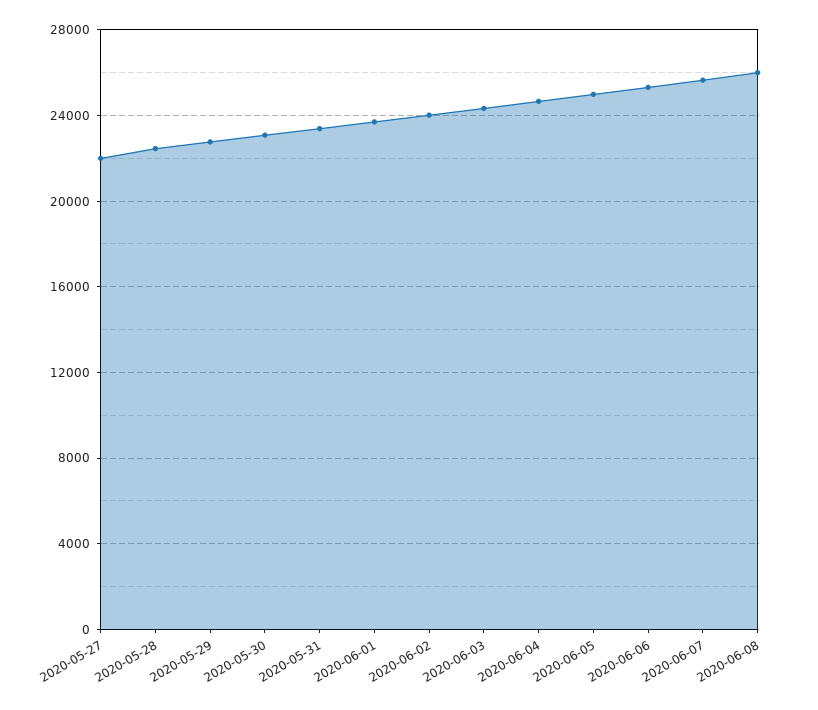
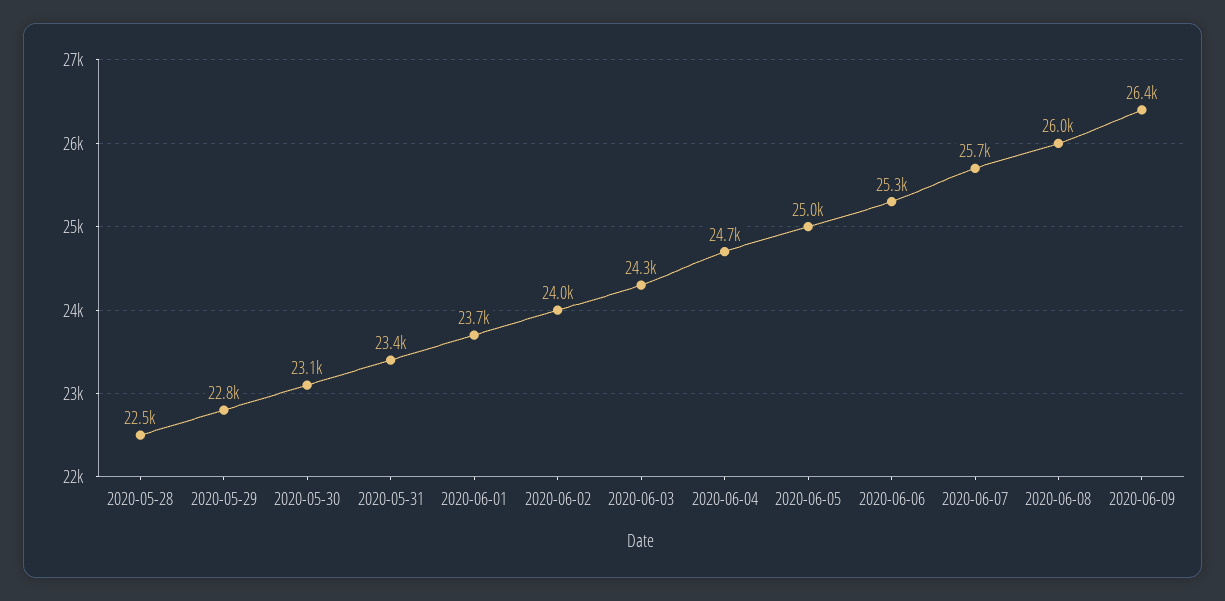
2020-05-27: 22000 -> none
2020-06-09: none -> 26400

